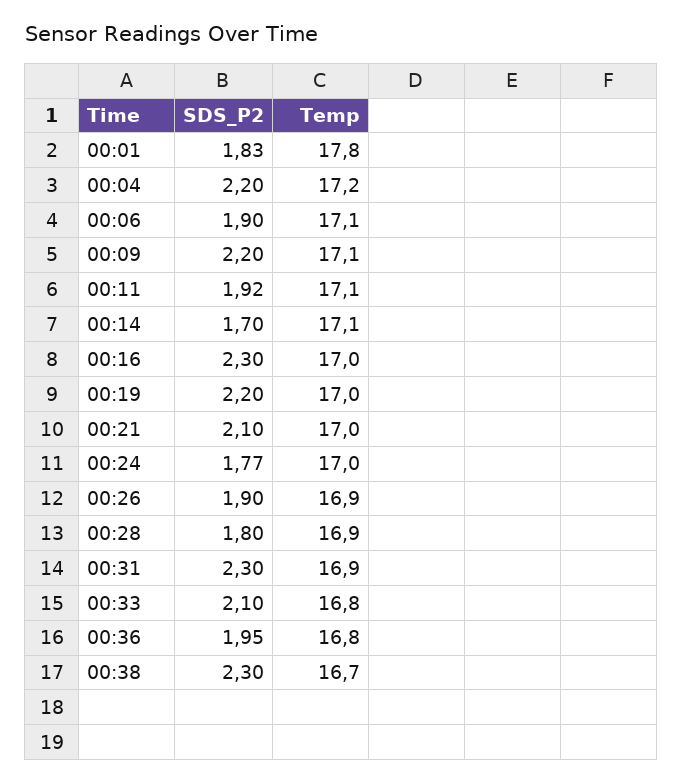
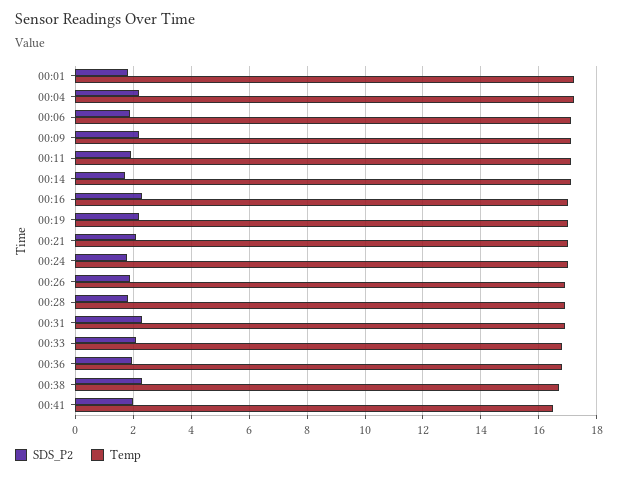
Temp, 00:01: 17.8 -> 17.25
SDS_P2, 00:41: none -> 2
Temp, 00:41: none -> 16.5

